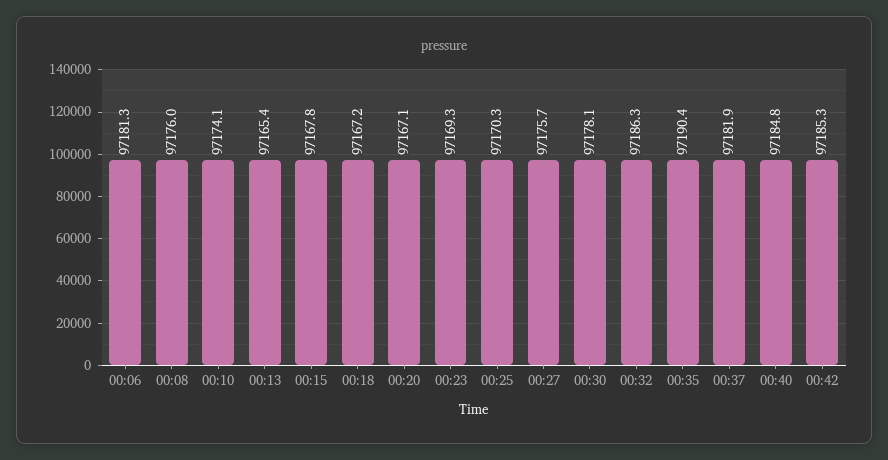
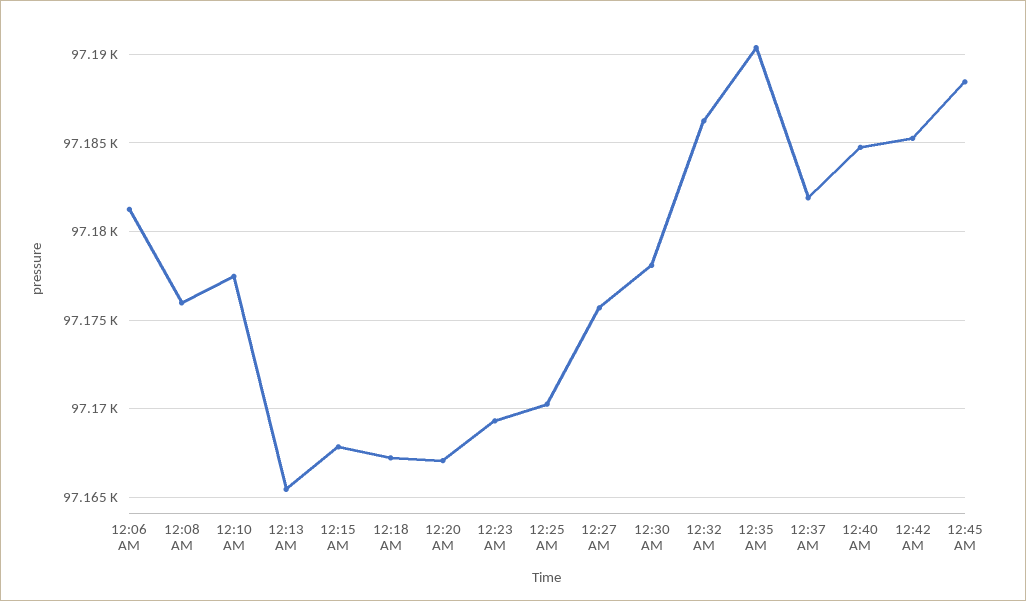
00:10: 97174.1 -> 97177.5
12:45 AM: none -> 97188.5

